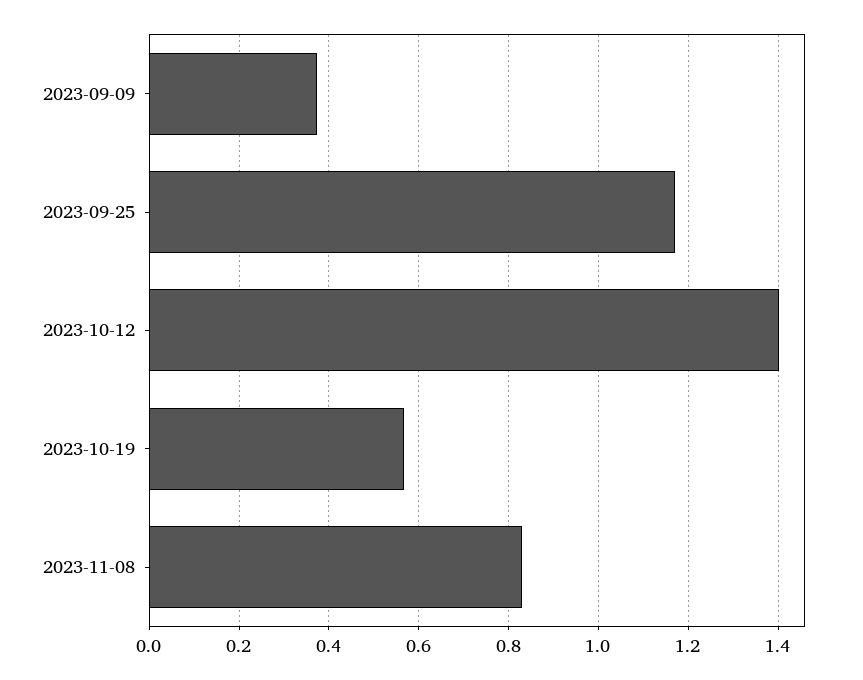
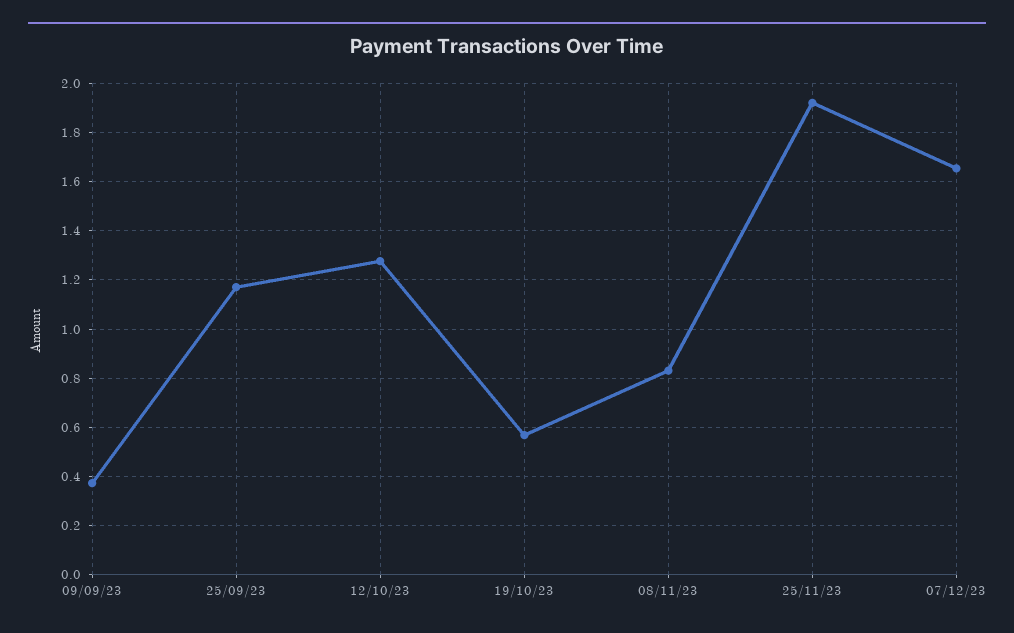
2023-10-12: 1.4 -> 1.275
25/11/23: none -> 1.925
07/12/23: none -> 1.65

